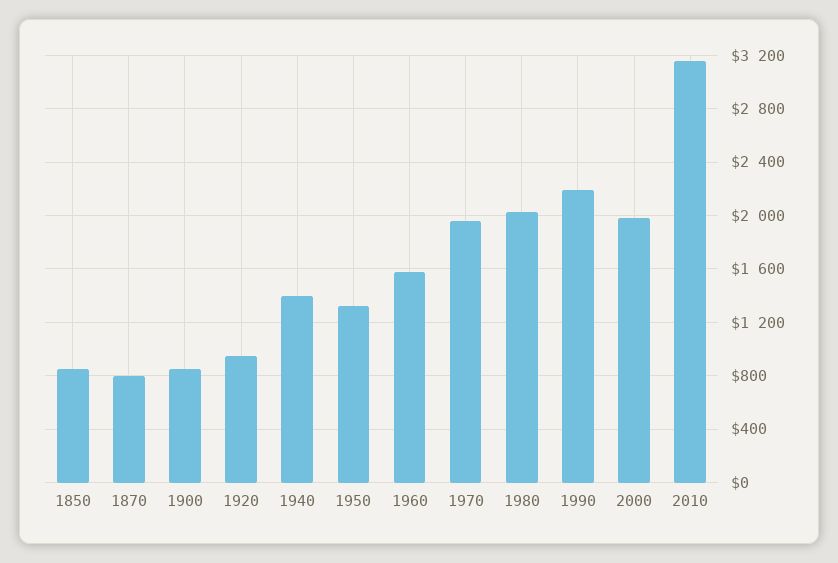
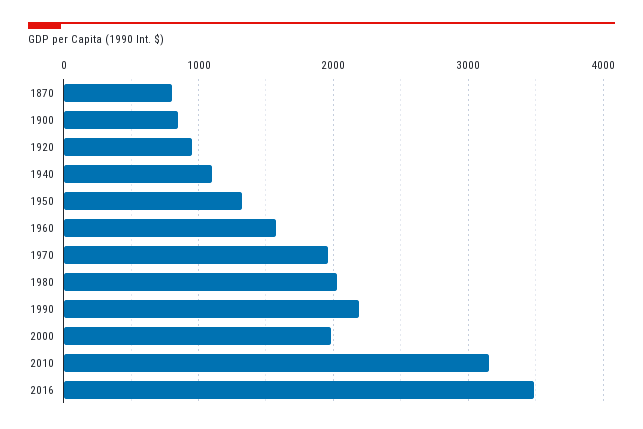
1850: 850 -> none
1940: 1400 -> 1100
2016: none -> 3500

